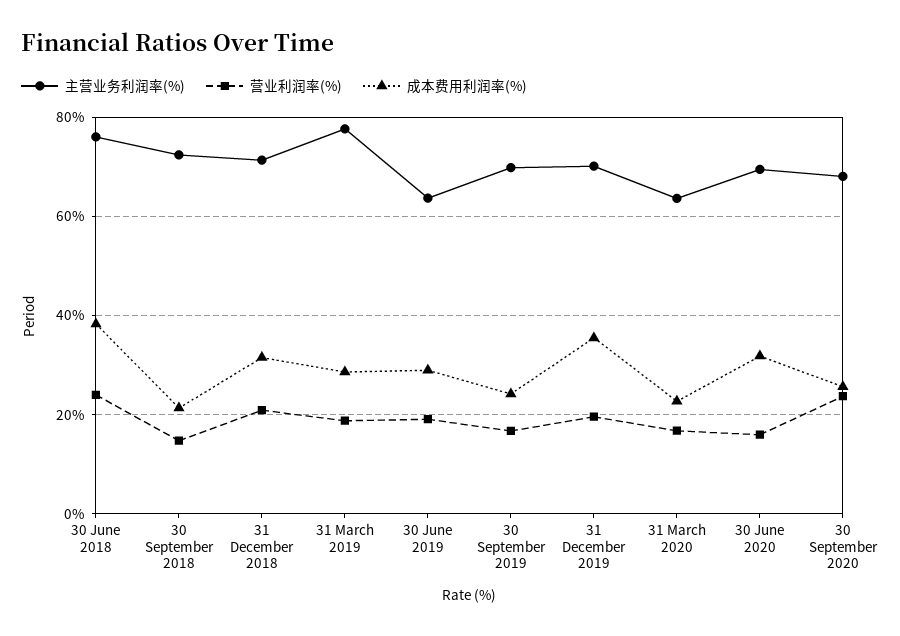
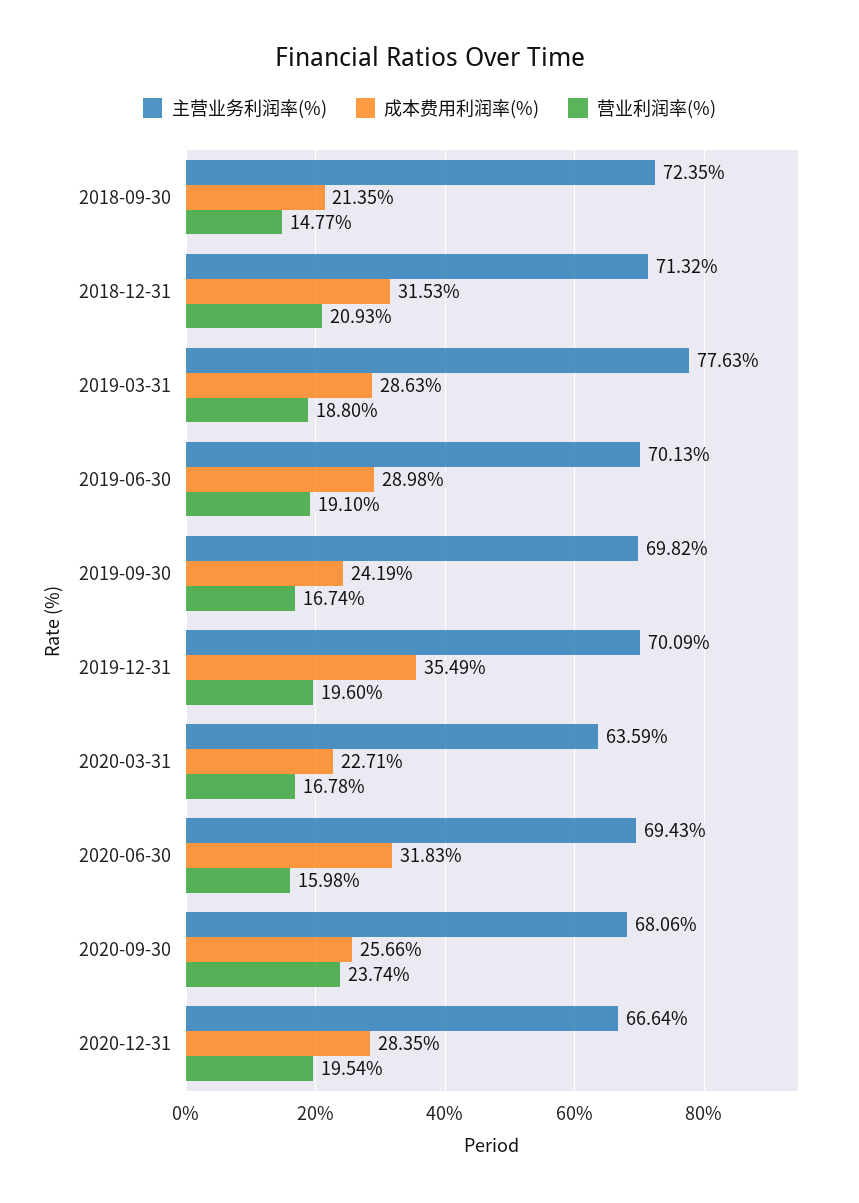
主营业务利润率(%), 30 June 2018: 76 -> none
营业利润率(%), 30 June 2018: 24 -> none
成本费用利润率(%), 30 June 2018: 38 -> none
主营业务利润率(%), 30 June 2019: 64 -> 70.13
主营业务利润率(%), 2020-12-31: none -> 66.64
成本费用利润率(%), 2020-12-31: none -> 28.35
营业利润率(%), 2020-12-31: none -> 19.54

